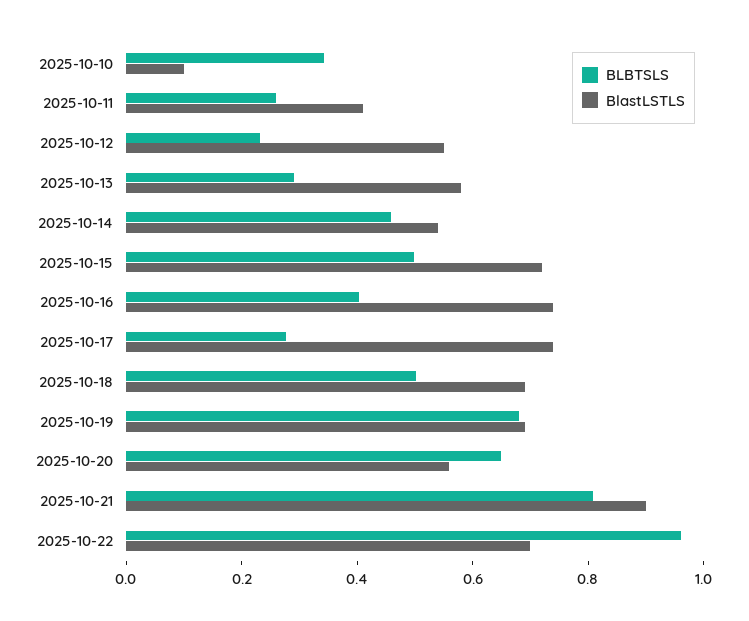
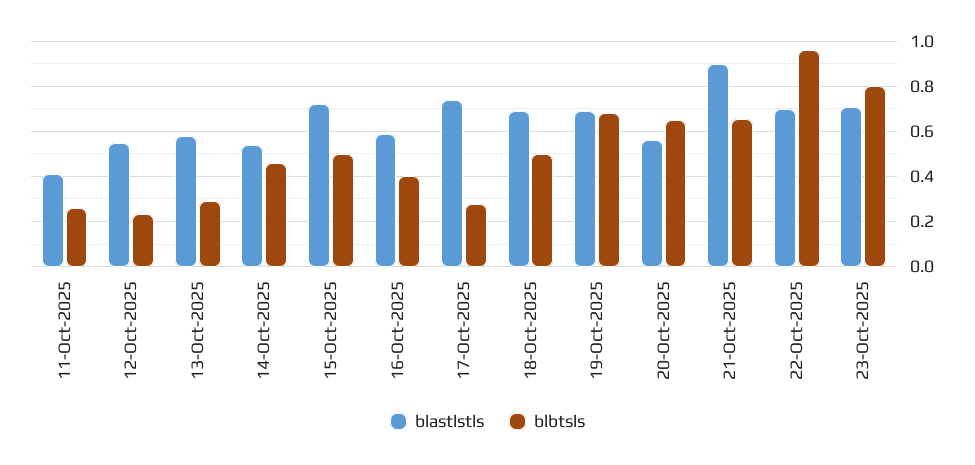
BLBTSLS, 2025-10-10: 0.35 -> none
BlastLSTLS, 2025-10-10: 0.1 -> none
BlastLSTLS, 2025-10-16: 0.75 -> 0.6
BLBTSLS, 2025-10-21: 0.8 -> 0.65
BlastLSTLS, 23-Oct-2025: none -> 0.7
BLBTSLS, 23-Oct-2025: none -> 0.8

